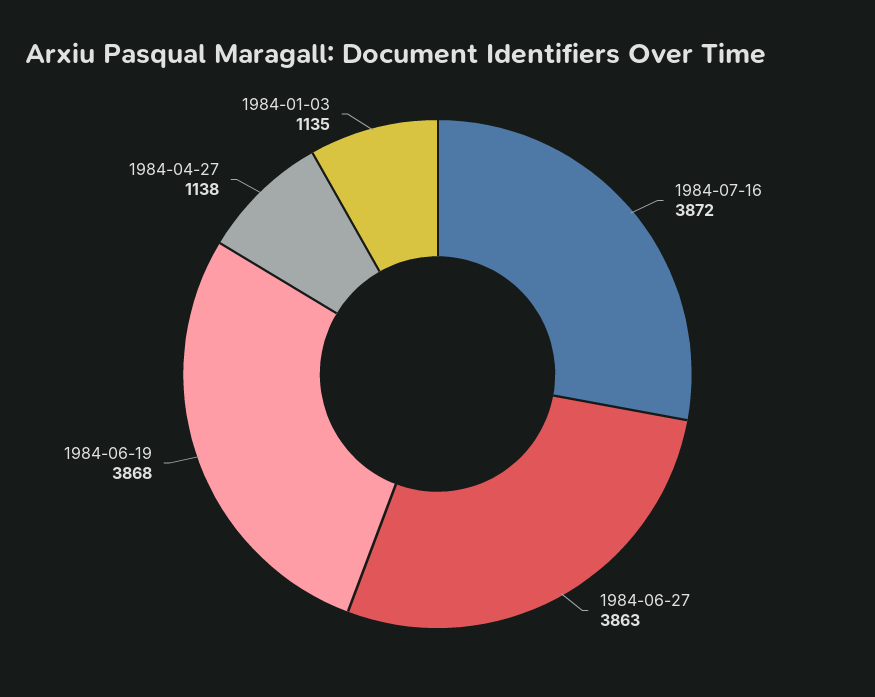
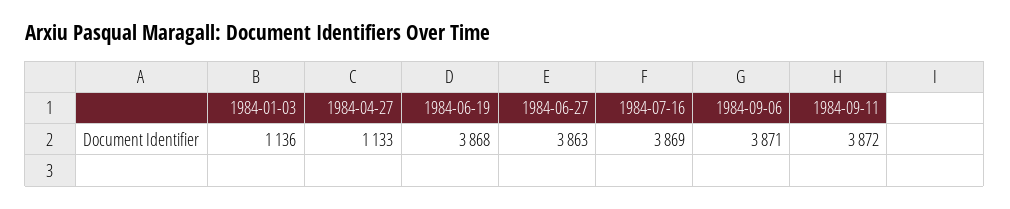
1984-07-16: 3872 -> 3869
1984-04-27: 1138 -> 1133
1984-01-03: 1135 -> 1136
1984-09-06: none -> 3871
1984-09-11: none -> 3872

